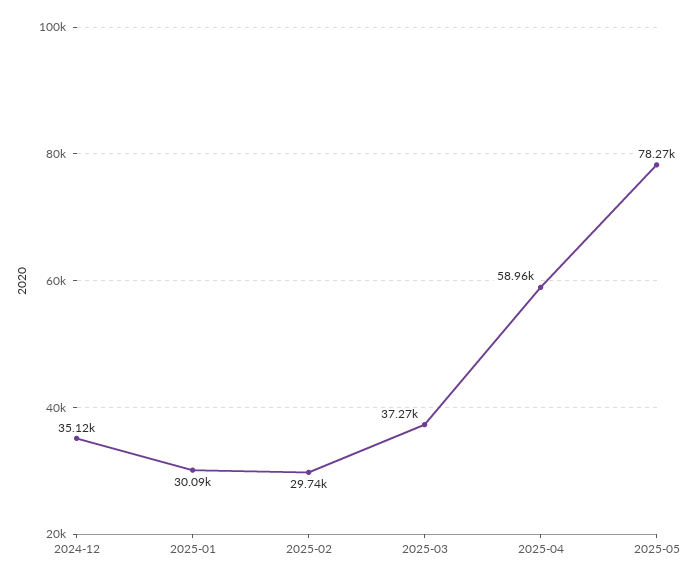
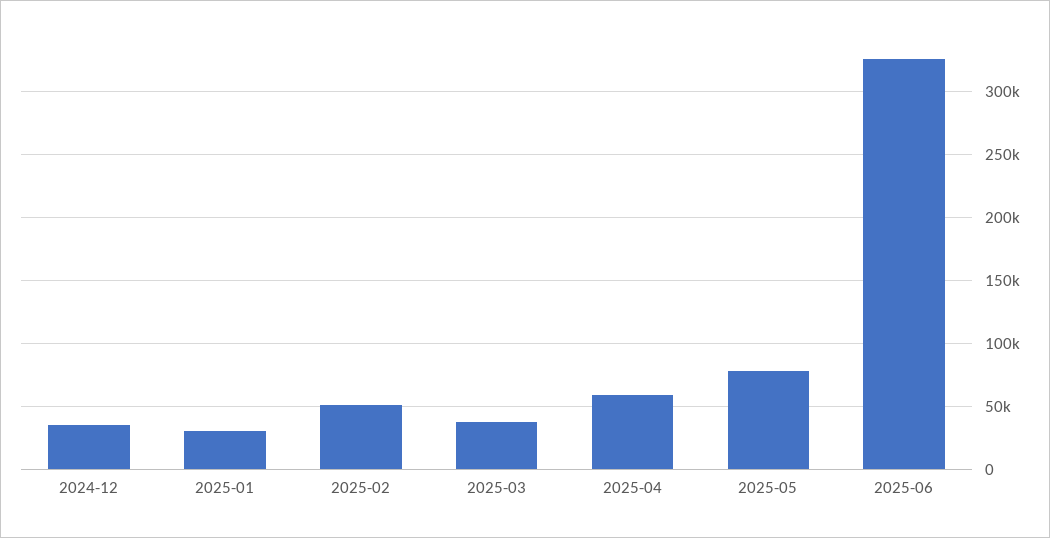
2025-02: 29740 -> 50000
2025-06: none -> 325000

